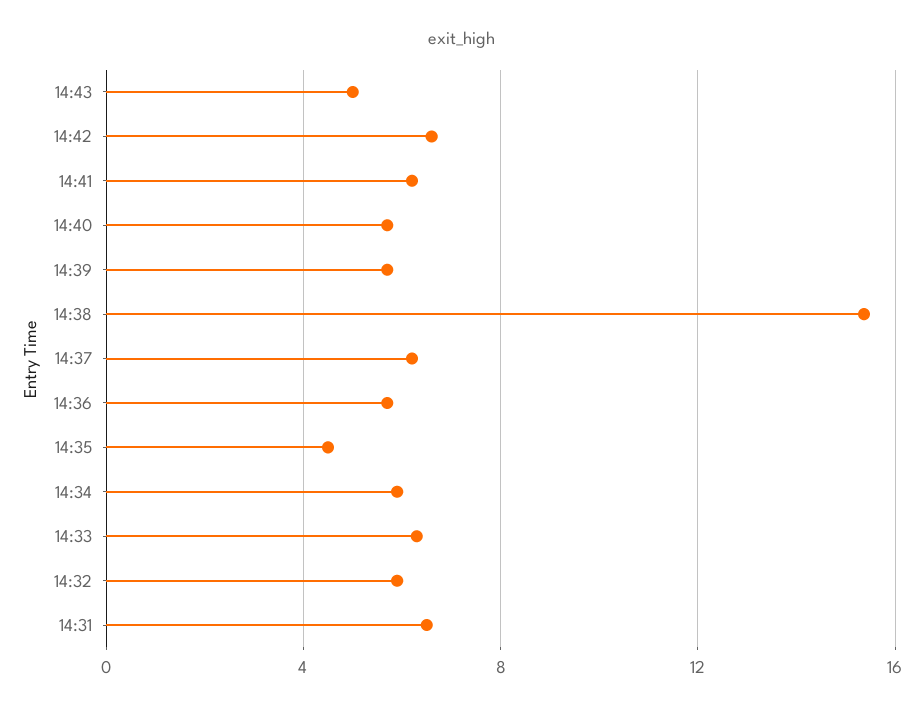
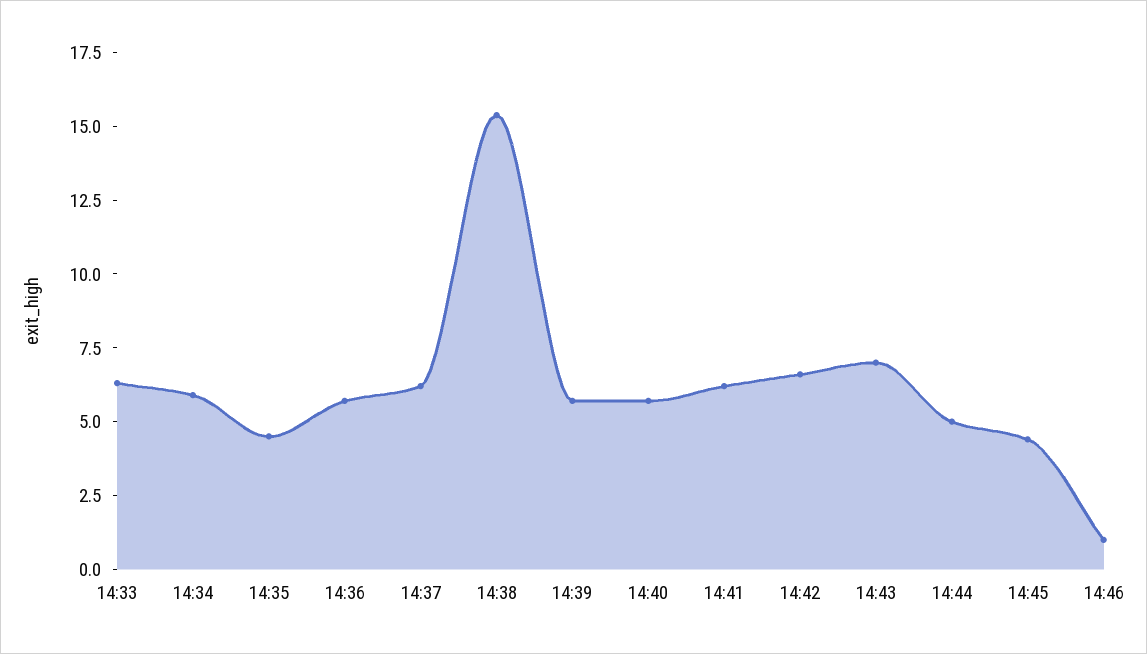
14:43: 5 -> 7
14:32: 6 -> none
14:31: 6.5 -> none
14:44: none -> 5
14:45: none -> 4.5
14:46: none -> 1

